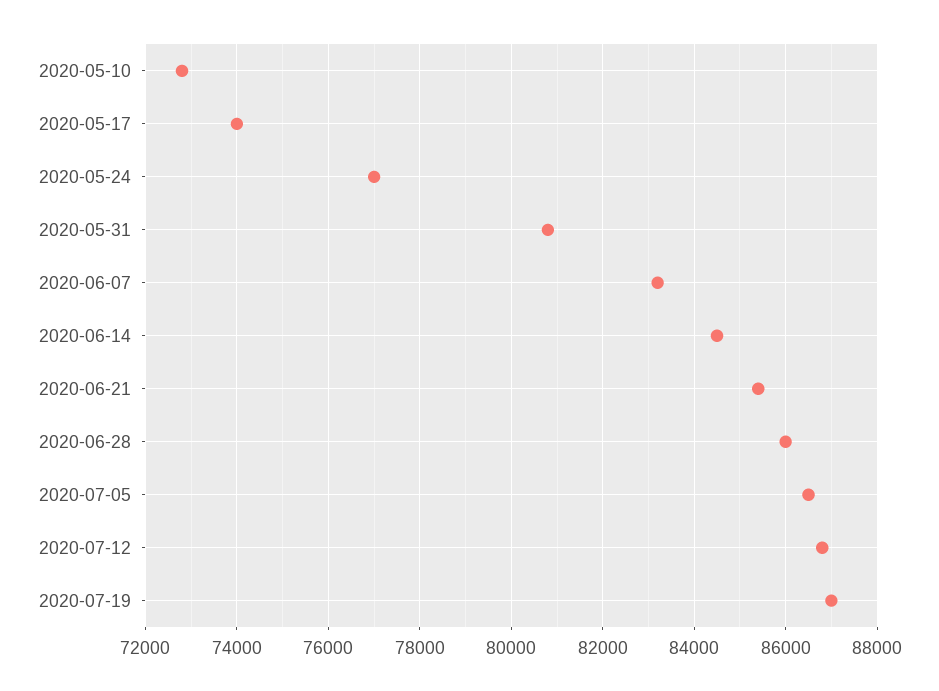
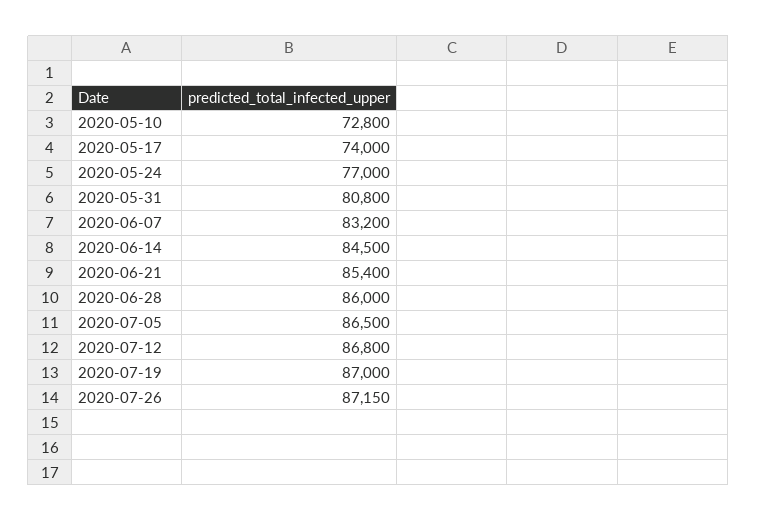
2020-07-26: none -> 87150

